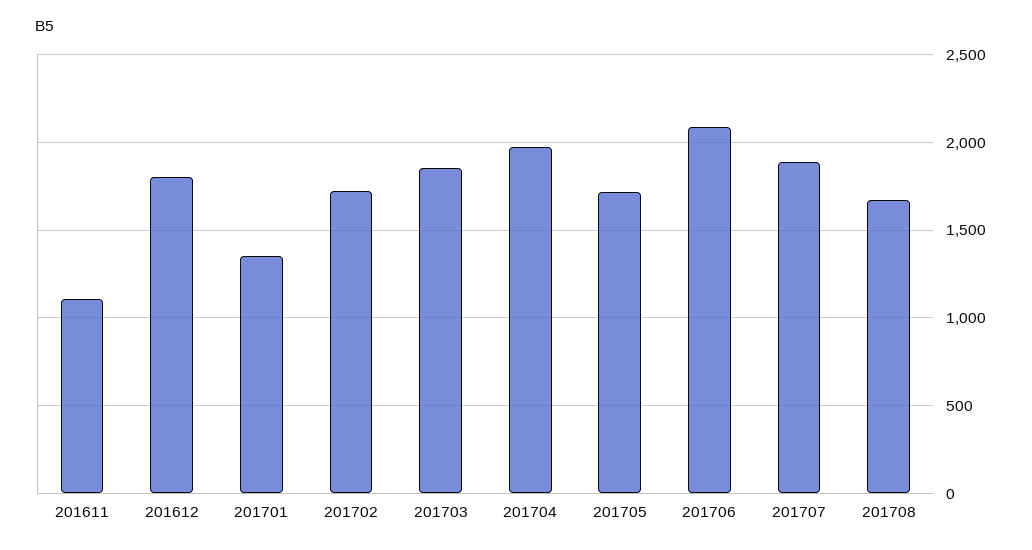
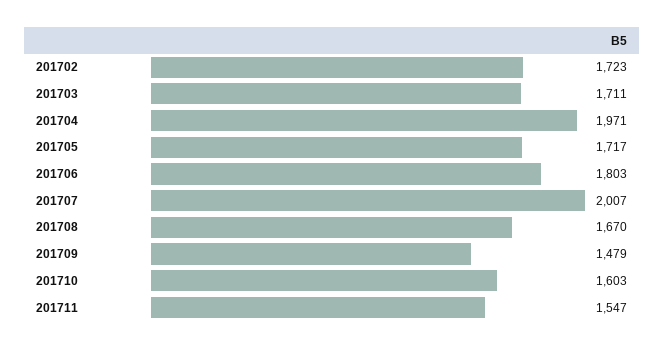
201611: 1100 -> none
201612: 1800 -> none
201701: 1350 -> none
201703: 1850 -> 1711
201706: 2100 -> 1803
201707: 1900 -> 2007
201709: none -> 1479
201710: none -> 1603
201711: none -> 1547

